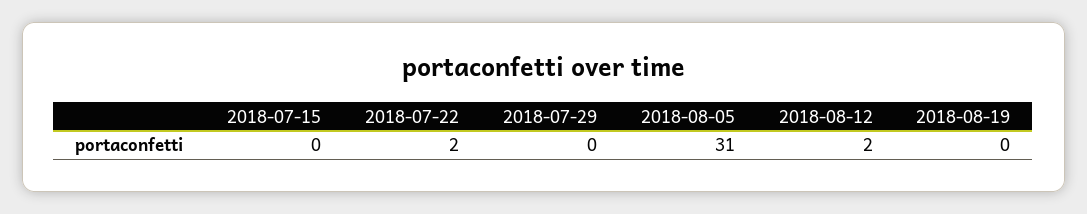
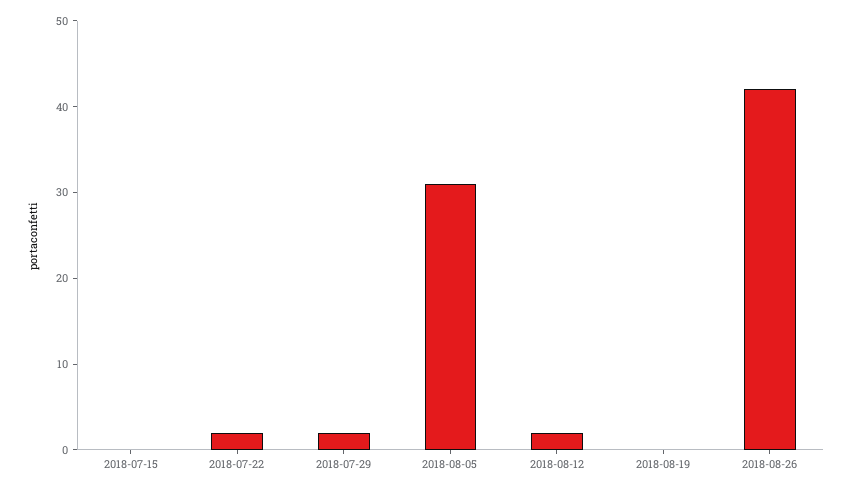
2018-07-29: 0 -> 2
2018-08-26: none -> 42

